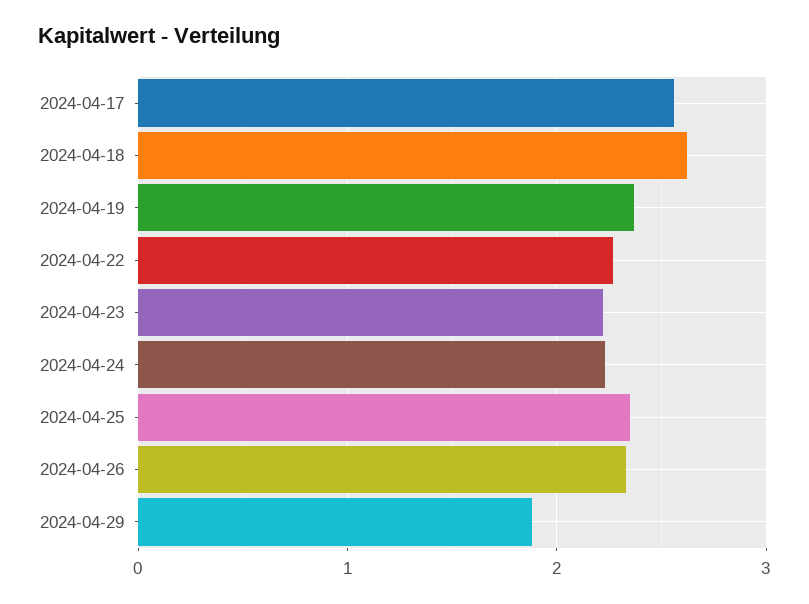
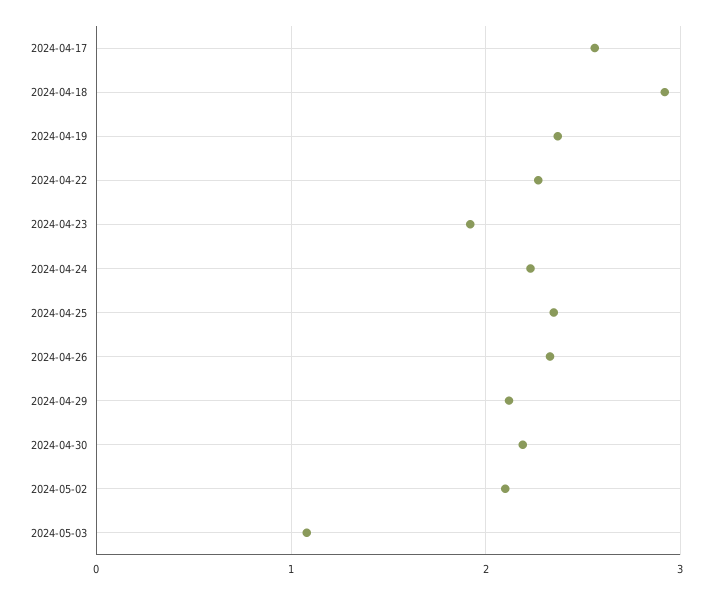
2024-04-18: 2.6 -> 2.9
2024-04-23: 2.2 -> 1.9
2024-04-29: 1.9 -> 2.1
2024-04-30: none -> 2.2
2024-05-02: none -> 2.1
2024-05-03: none -> 1.1

